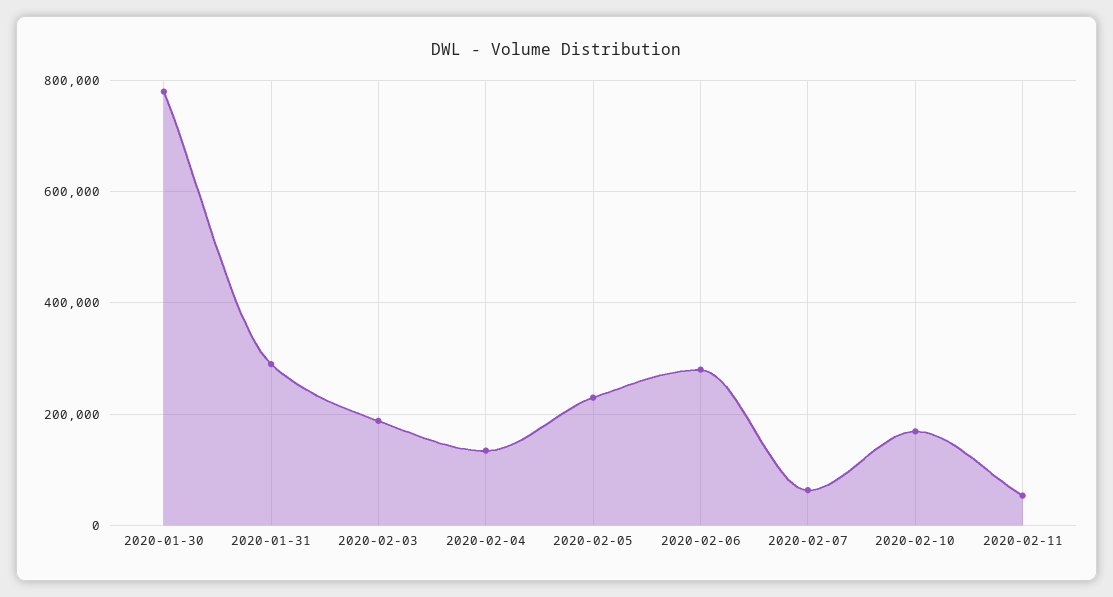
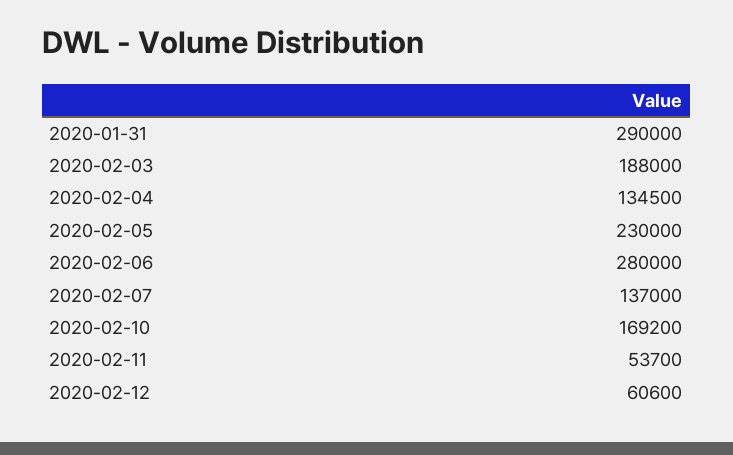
2020-01-30: 780000 -> none
2020-02-07: 60000 -> 137000
2020-02-12: none -> 60600

